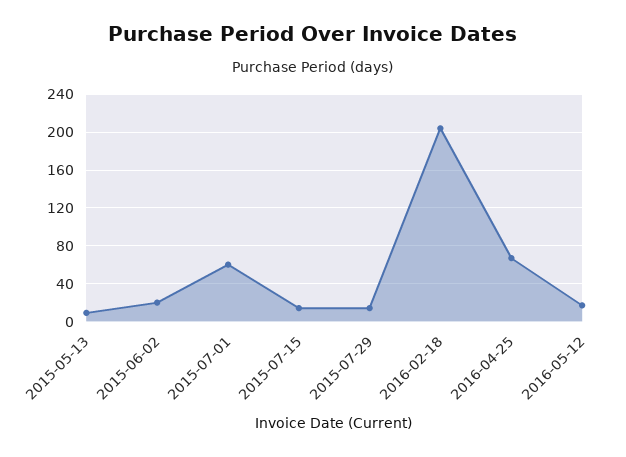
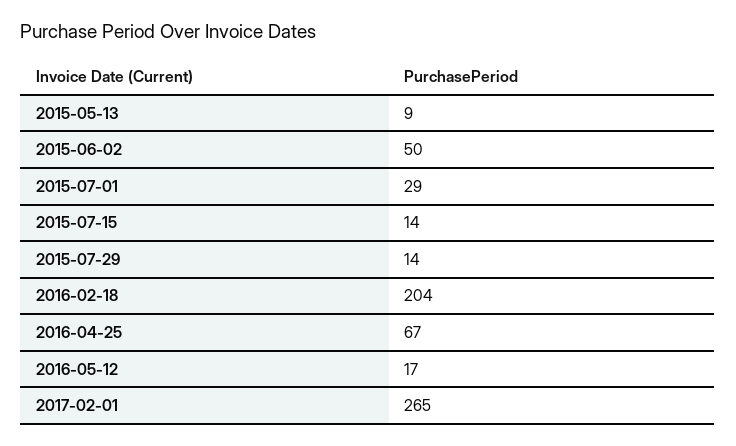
2015-06-02: 20 -> 50
2015-07-01: 60 -> 29
2017-02-01: none -> 265

